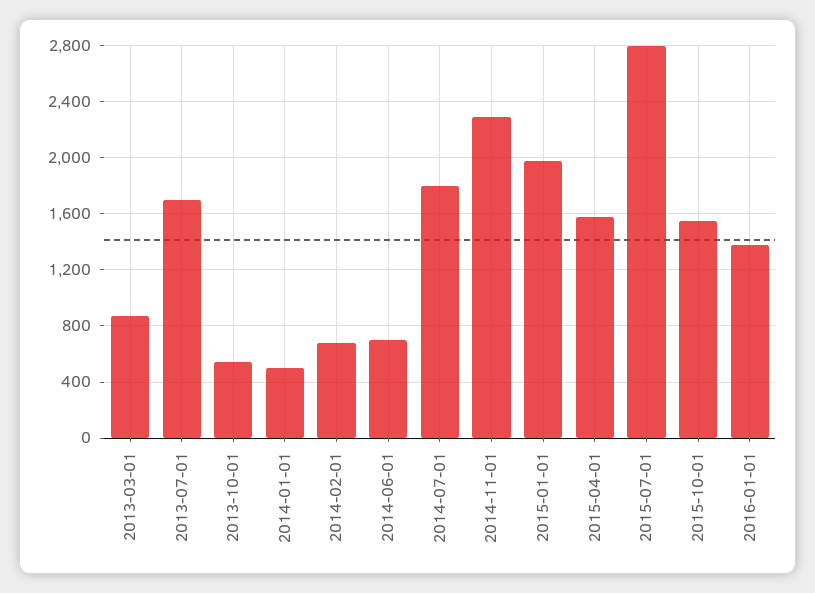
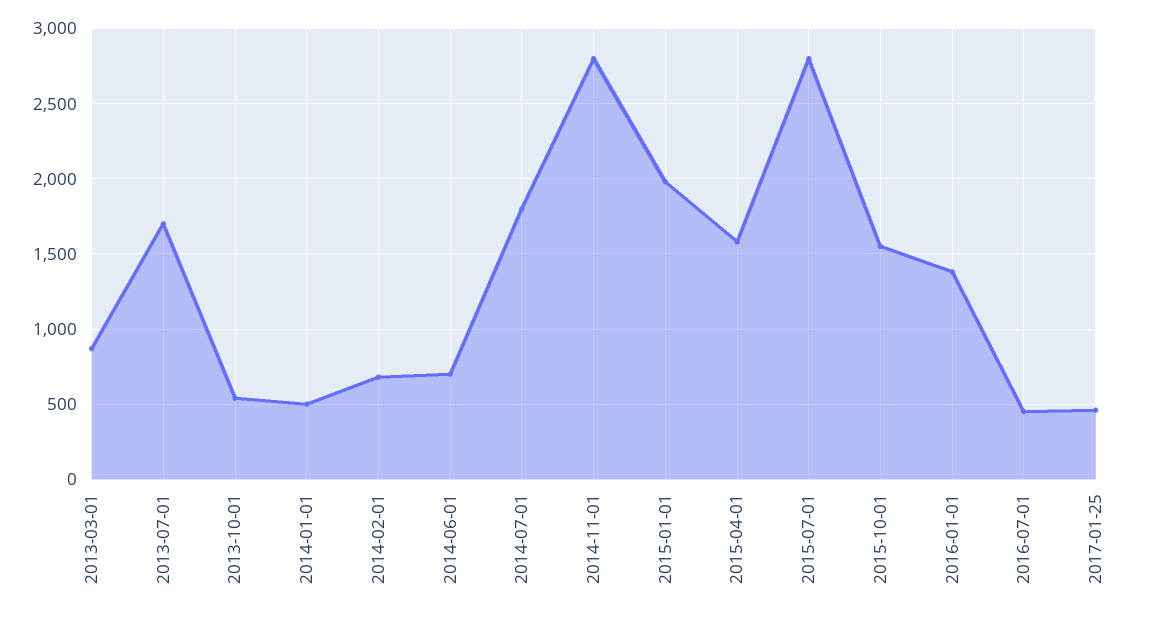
2014-11-01: 2300 -> 2800
2016-07-01: none -> 450
2017-01-25: none -> 450

